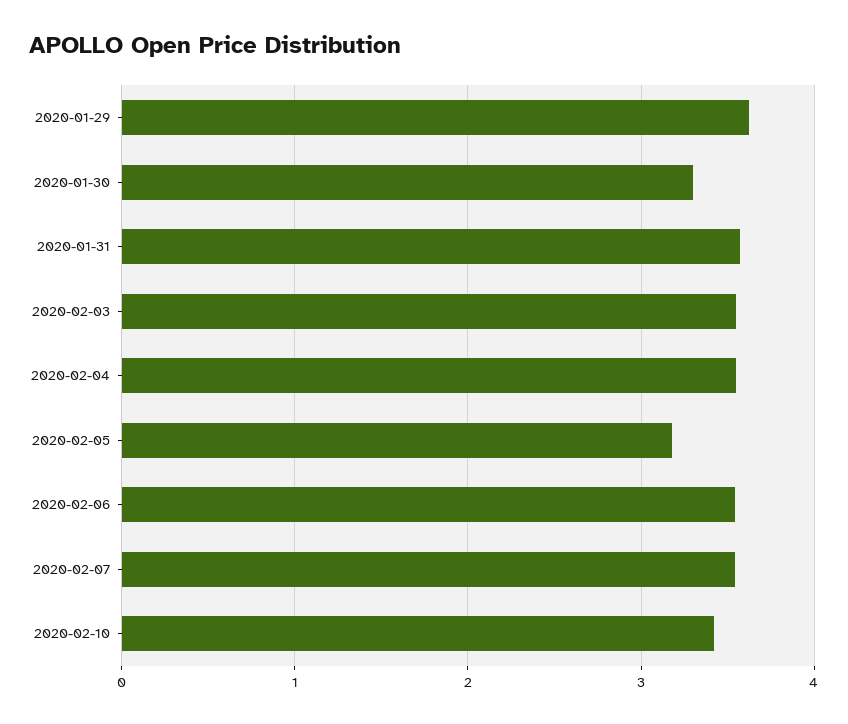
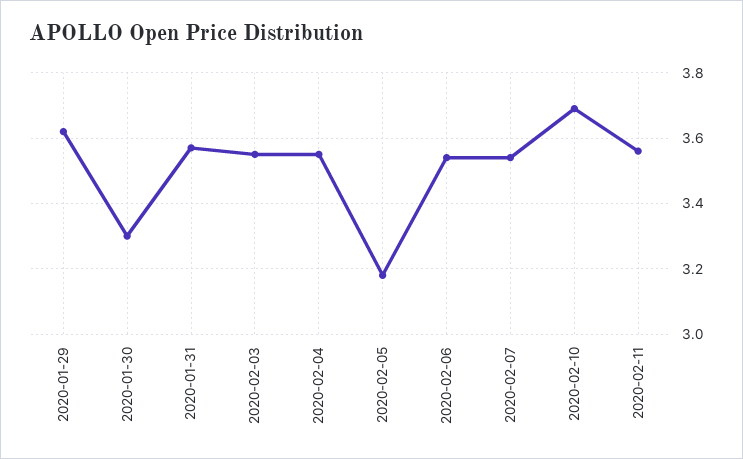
2020-02-10: 3.4 -> 3.7
2020-02-11: none -> 3.55

